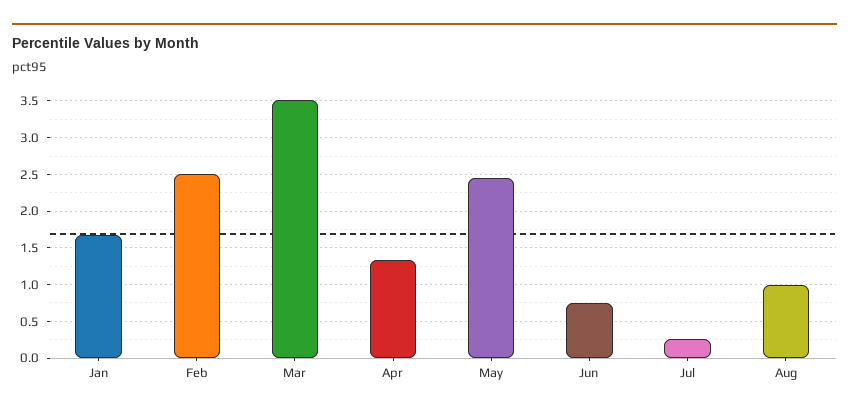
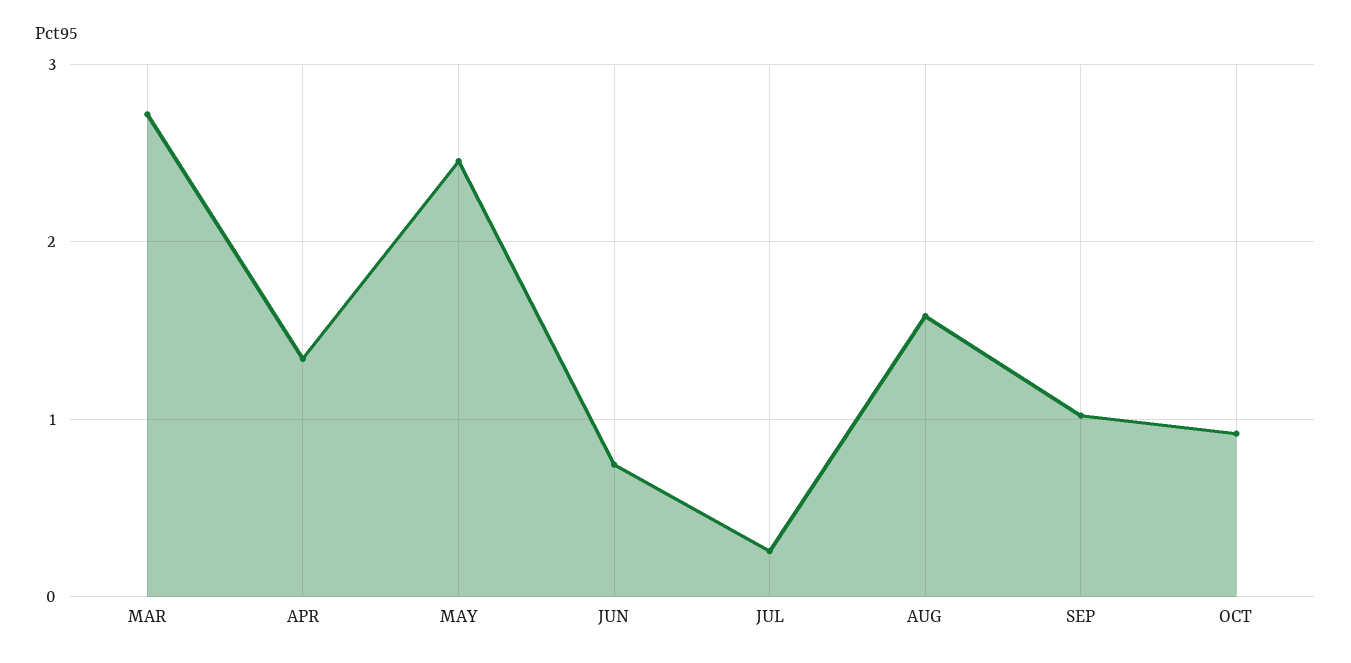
Jan: 1.7 -> none
Feb: 2.5 -> none
Mar: 3.5 -> 2.7
Aug: 1 -> 1.6
SEP: none -> 1
OCT: none -> 0.9

